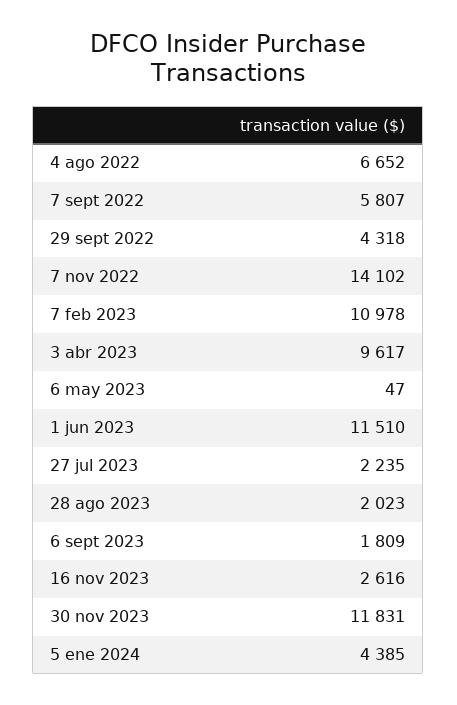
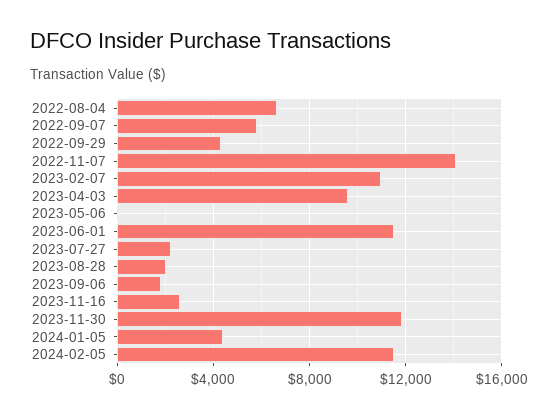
2024-02-05: none -> 11500

